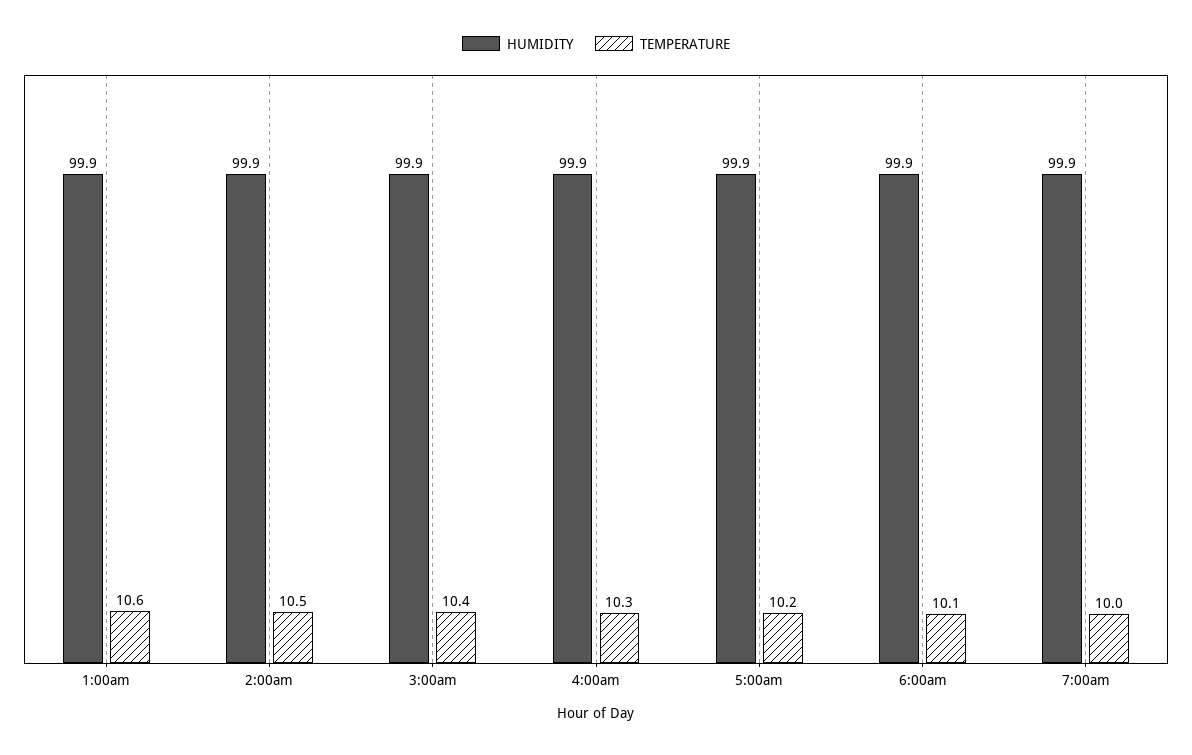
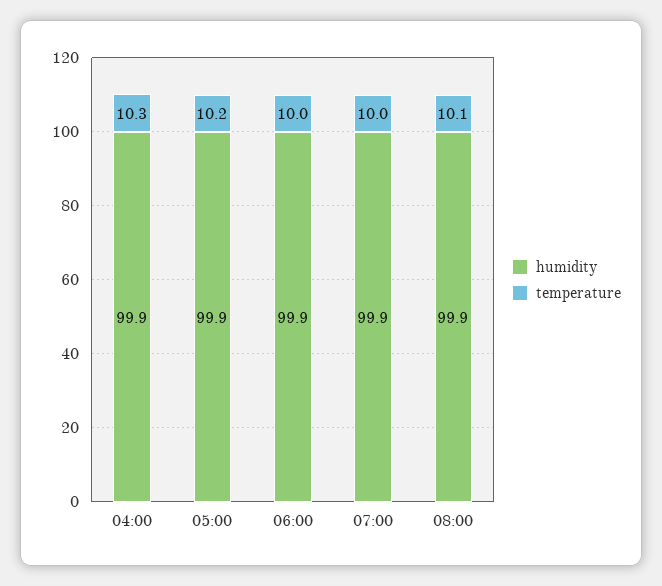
HUMIDITY, 1:00am: 99.9 -> none
TEMPERATURE, 1:00am: 10.6 -> none
HUMIDITY, 2:00am: 99.9 -> none
TEMPERATURE, 2:00am: 10.5 -> none
HUMIDITY, 3:00am: 99.9 -> none
TEMPERATURE, 3:00am: 10.4 -> none
TEMPERATURE, 6:00am: 10.1 -> 10
HUMIDITY, 08:00: none -> 99.9
TEMPERATURE, 08:00: none -> 10.1

